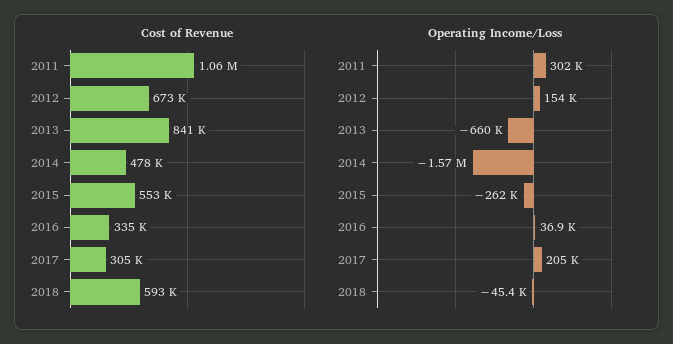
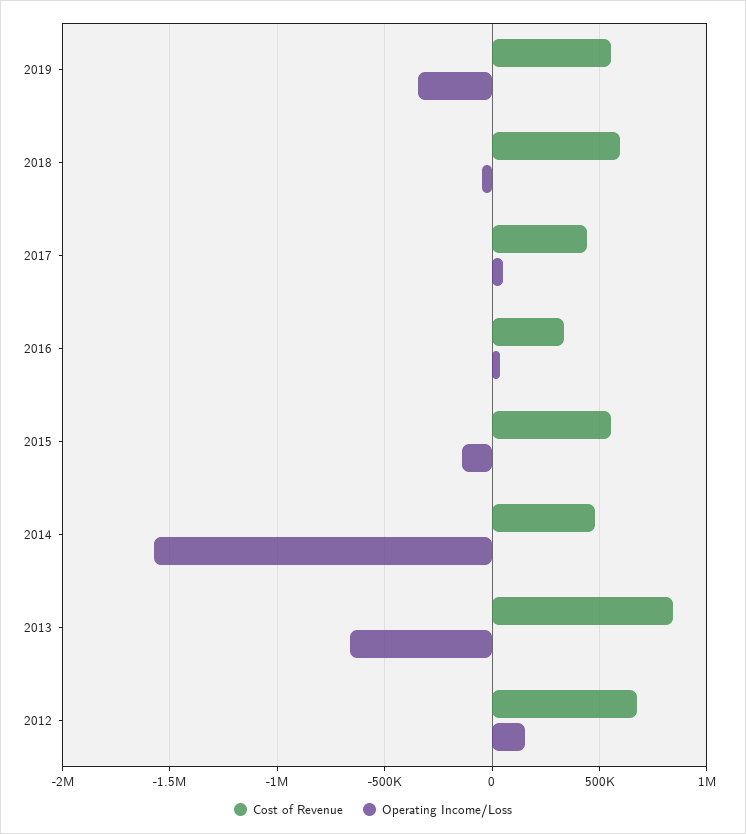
Cost of Revenue, 2011: 1060000 -> none
Cost of Revenue, 2017: 305000 -> 450000
Operating Income/Loss, 2011: 302000 -> none
Operating Income/Loss, 2015: -262000 -> -150000
Operating Income/Loss, 2017: 205000 -> 50000
Cost of Revenue, 2019: none -> 550000
Operating Income/Loss, 2019: none -> -350000

